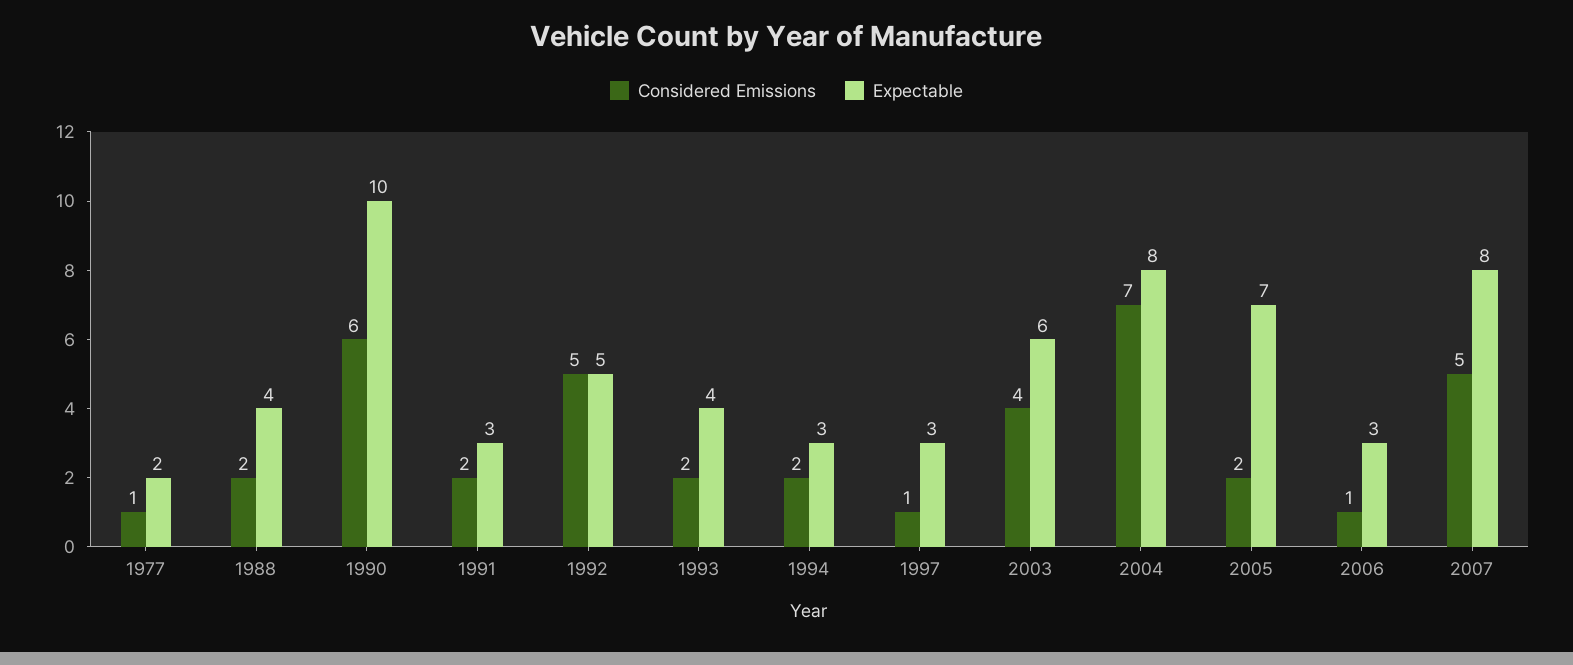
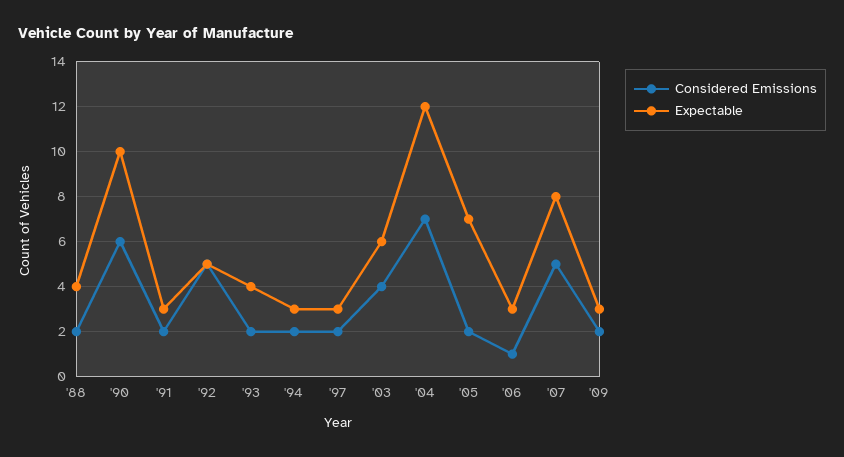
Considered Emissions, 1977: 1 -> none
Expectable, 1977: 2 -> none
Considered Emissions, 1997: 1 -> 2
Expectable, 2004: 8 -> 12
Considered Emissions, '09: none -> 2
Expectable, '09: none -> 3

